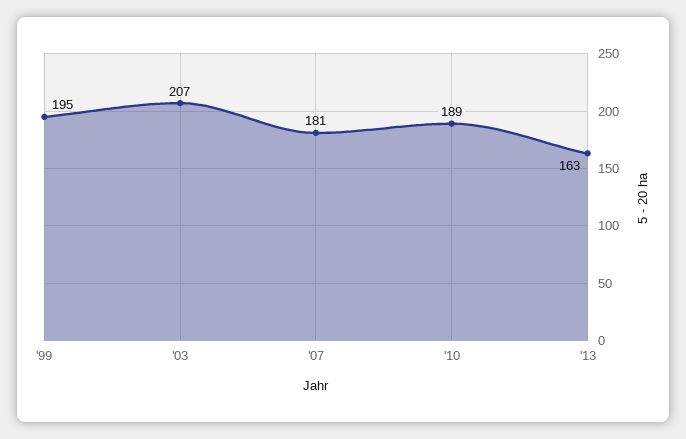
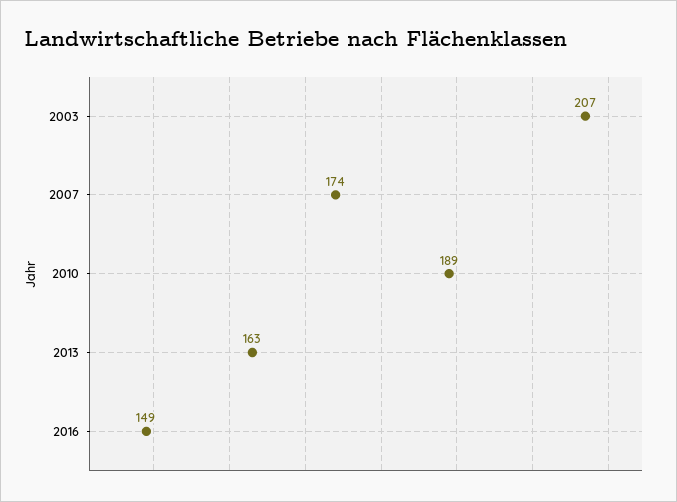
'99: 195 -> none
'07: 181 -> 174
2016: none -> 149

